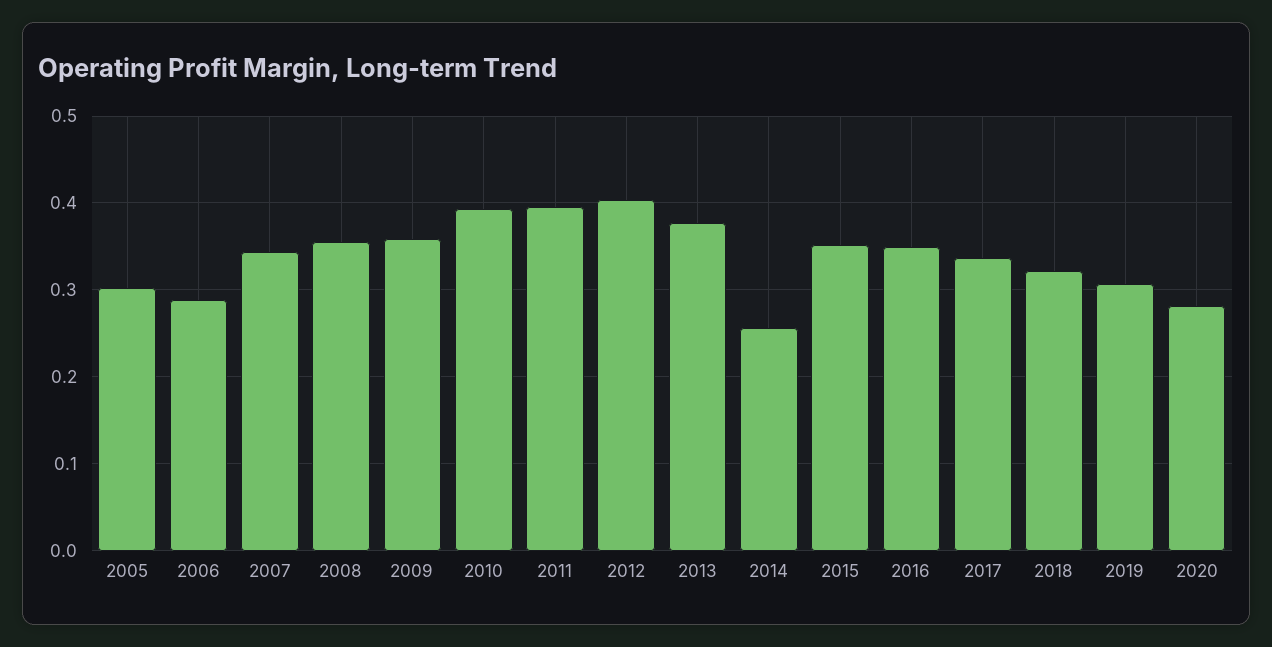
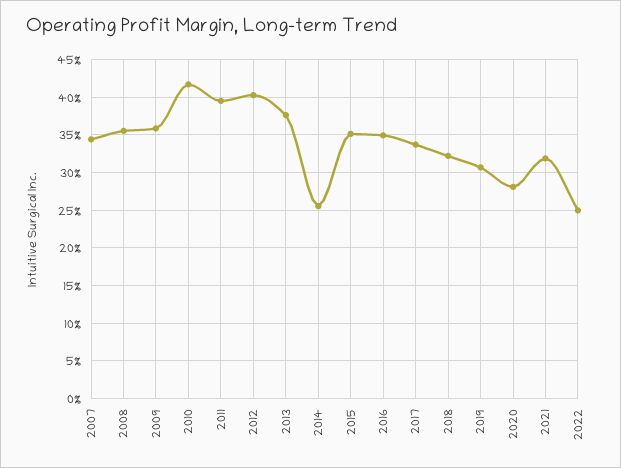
2005: 0.3 -> none
2006: 0.29 -> none
2010: 0.39 -> 0.42
2021: none -> 0.32
2022: none -> 0.25

